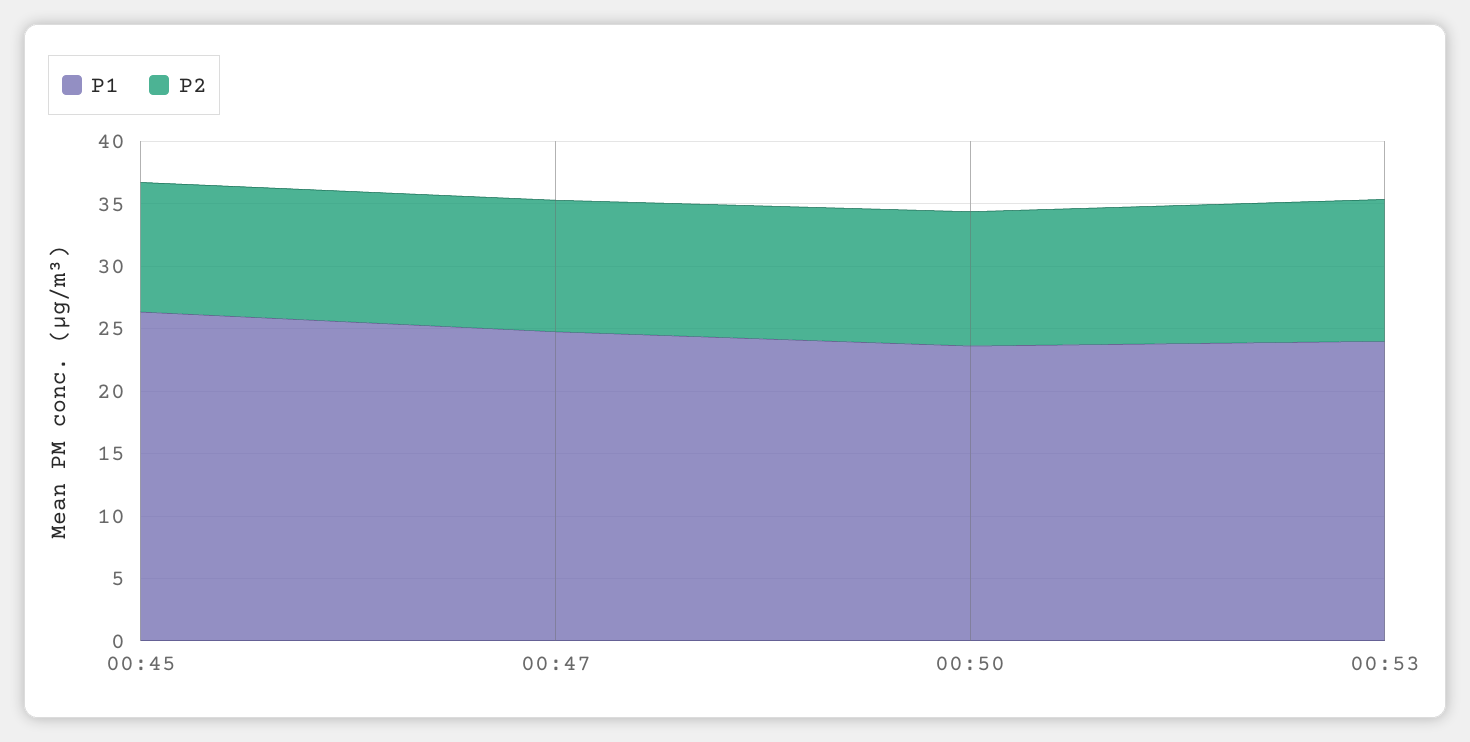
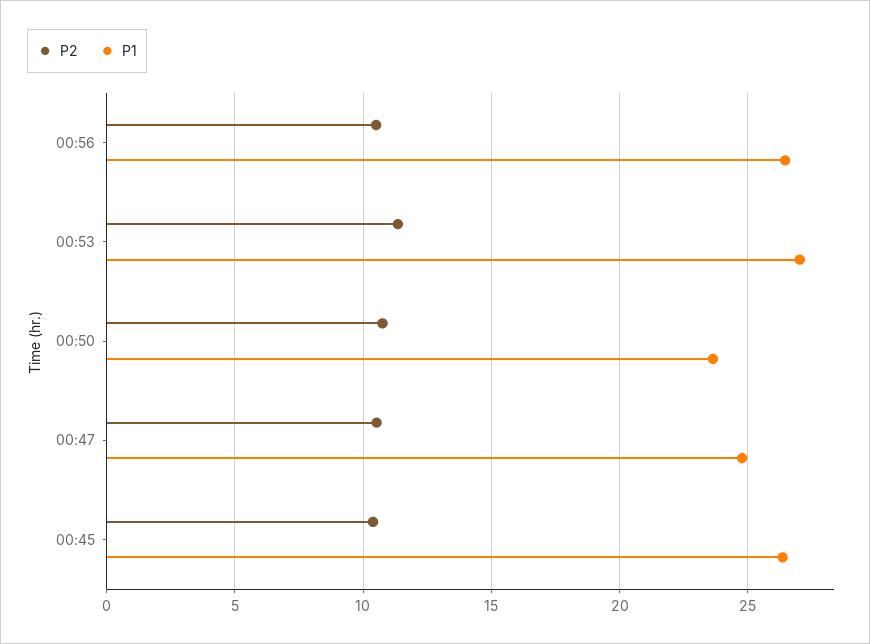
P1, 00:53: 24 -> 27
P2, 00:56: none -> 10.5
P1, 00:56: none -> 26.5

